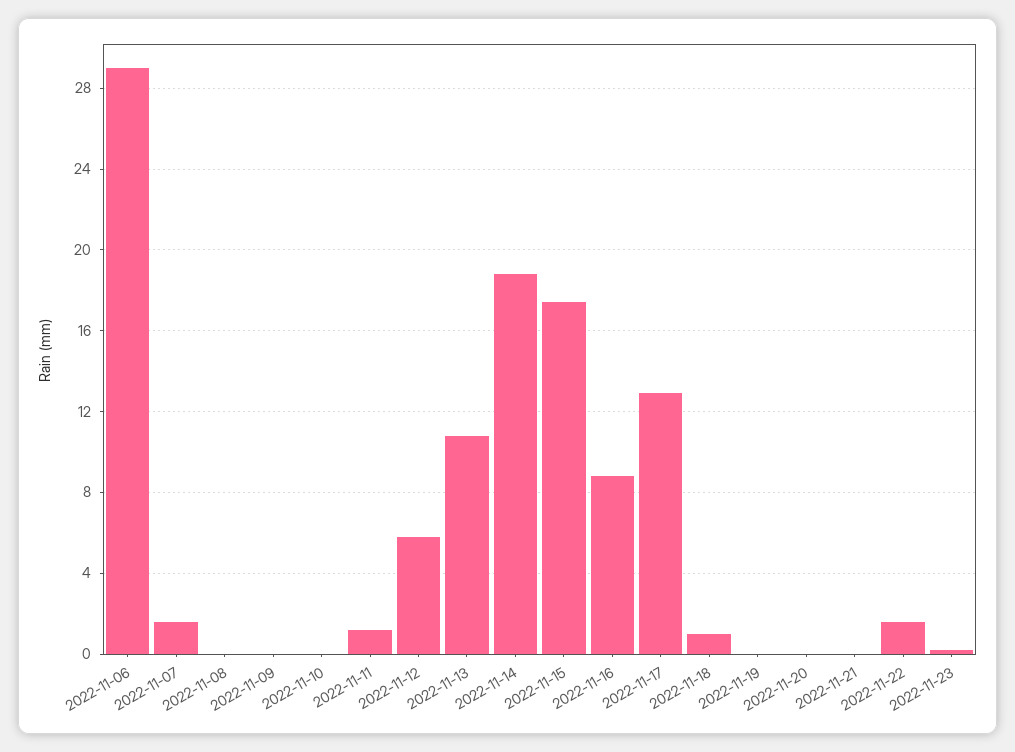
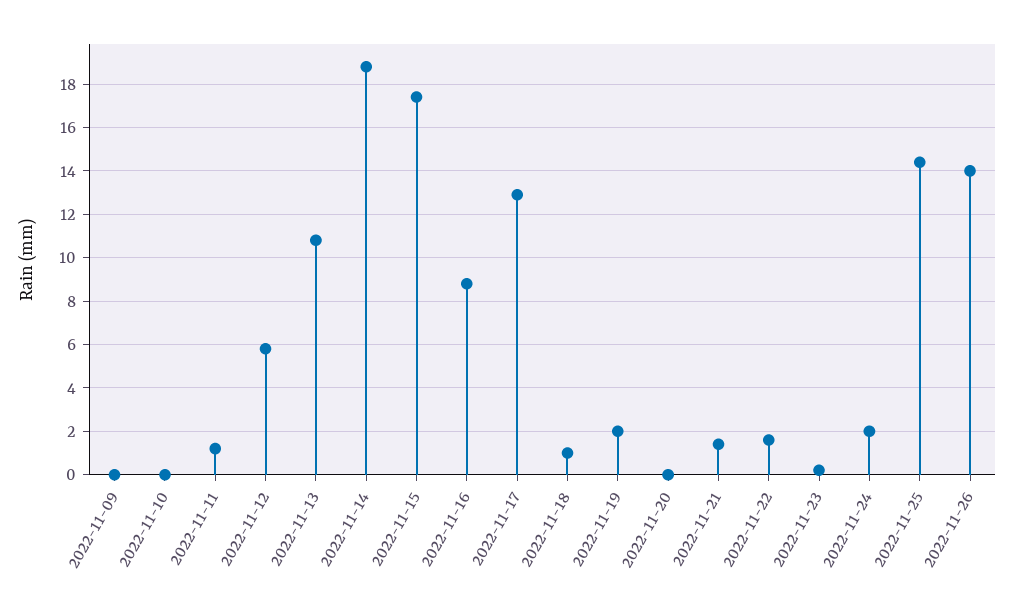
2022-11-06: 29 -> none
2022-11-07: 1.5 -> none
2022-11-08: 0 -> none
2022-11-19: 0 -> 2
2022-11-21: 0 -> 1.5
2022-11-24: none -> 2
2022-11-25: none -> 14.5
2022-11-26: none -> 14

